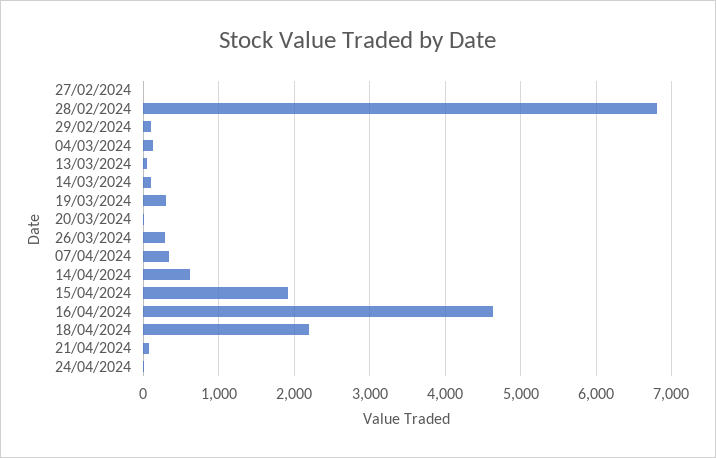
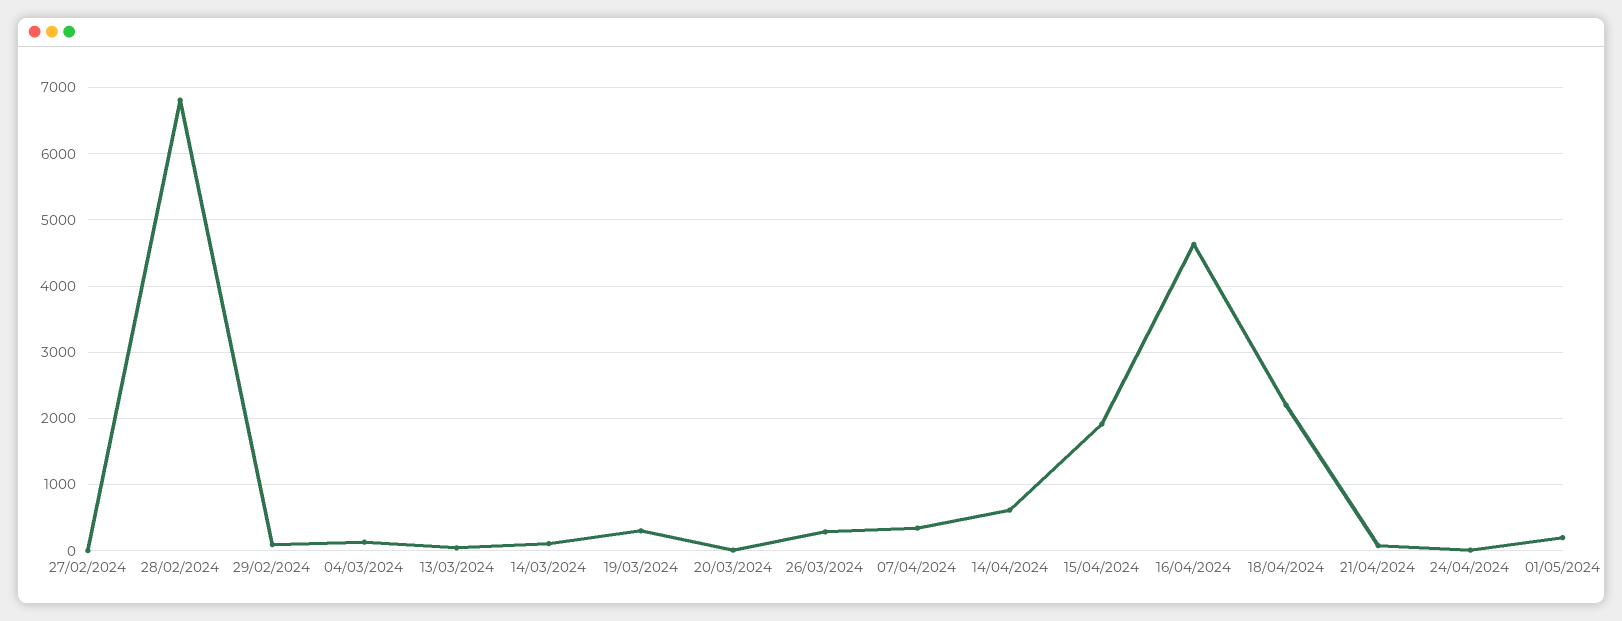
01/05/2024: none -> 200

